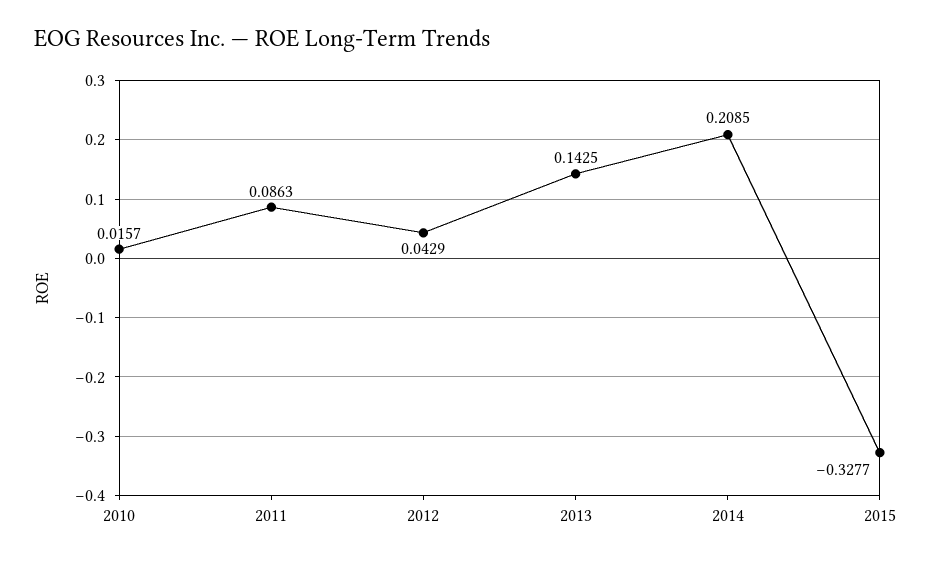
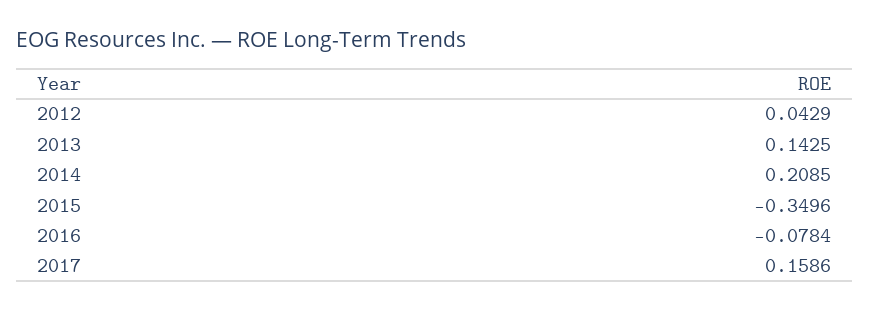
2010: 0.0157 -> none
2011: 0.0863 -> none
2015: -0.3277 -> -0.3496
2016: none -> -0.0784
2017: none -> 0.1586

